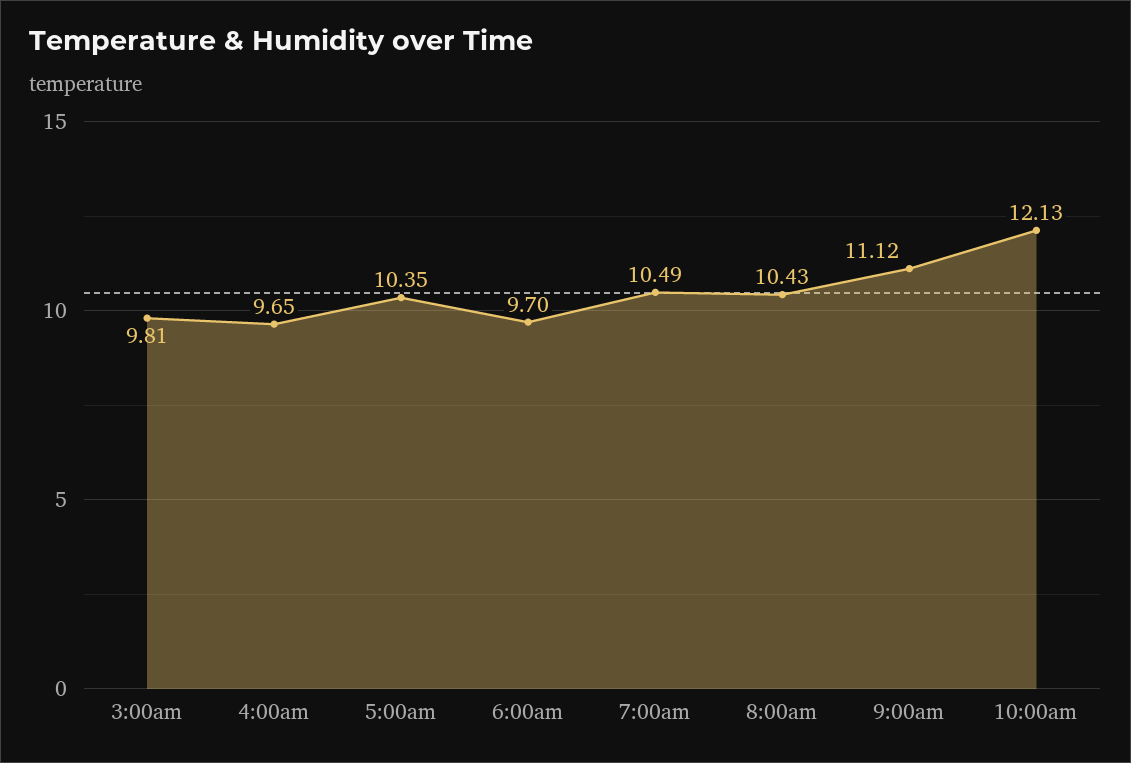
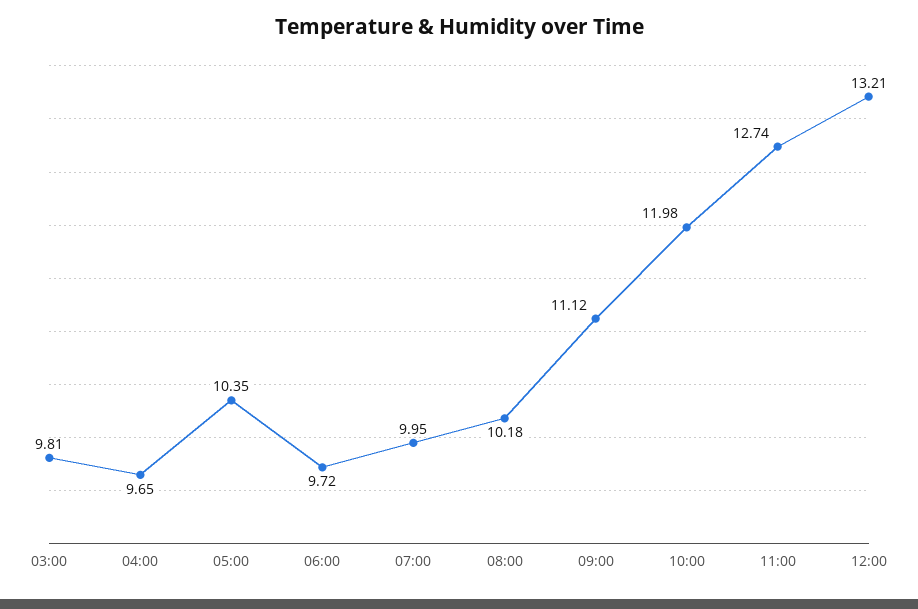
6:00am: 9.7 -> 9.72
7:00am: 10.49 -> 9.95
8:00am: 10.43 -> 10.18
10:00am: 12.13 -> 11.98
11:00: none -> 12.74
12:00: none -> 13.21

